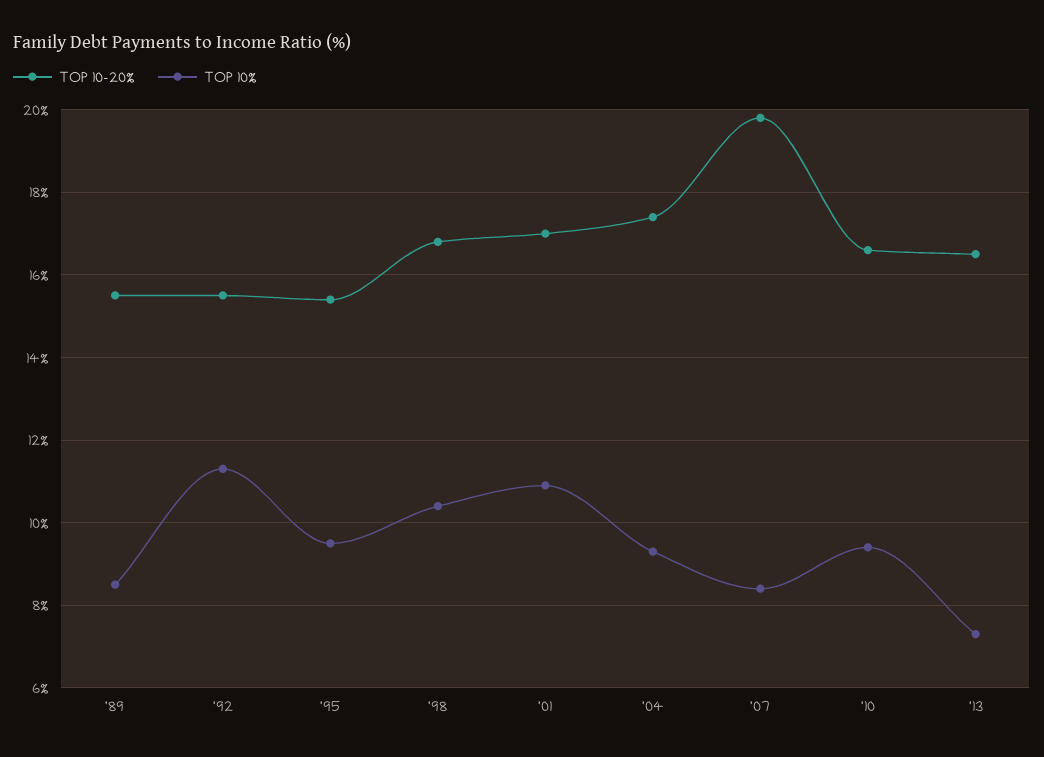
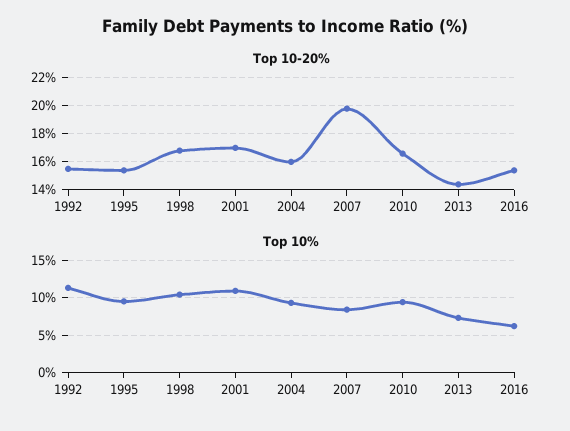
TOP 10-20%, '89: 15.5 -> none
TOP 10%, '89: 8.5 -> none
TOP 10-20%, '04: 17.5 -> 16
TOP 10-20%, '13: 16.5 -> 14.5
TOP 10-20%, 2016: none -> 15.5
TOP 10%, 2016: none -> 6

